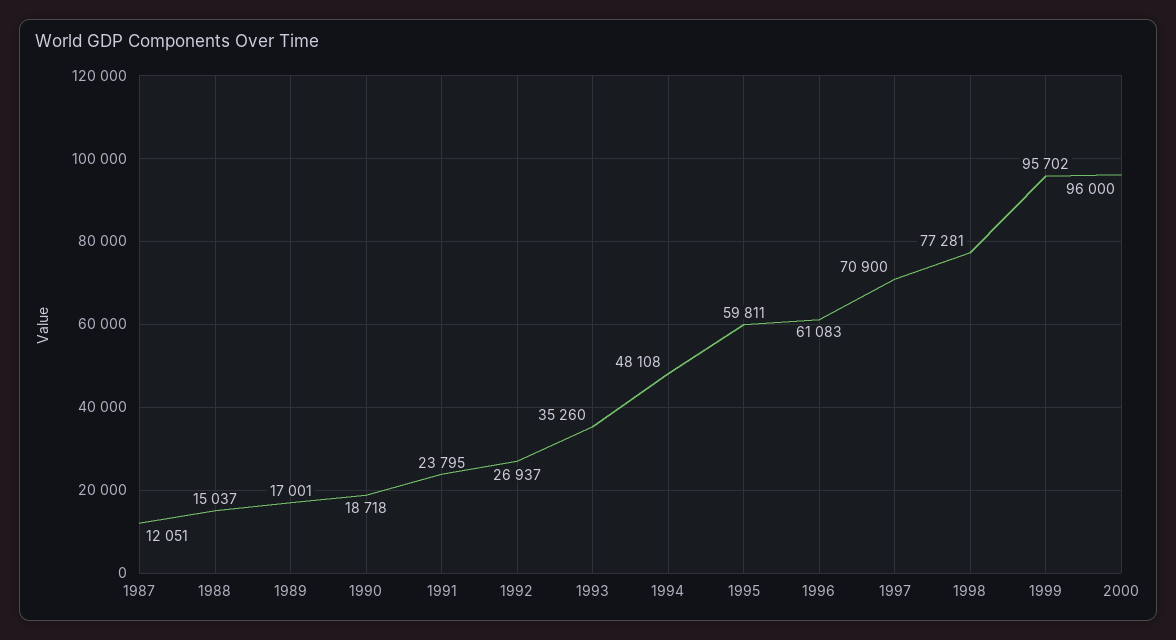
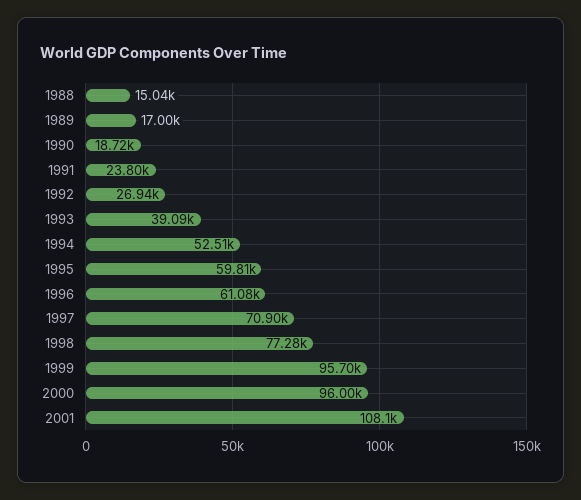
1987: 12051 -> none
1993: 35260 -> 39090
1994: 48108 -> 52510
2001: none -> 108100

